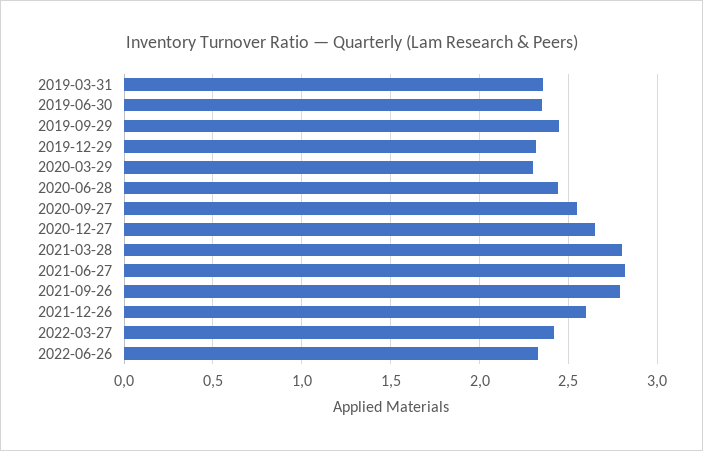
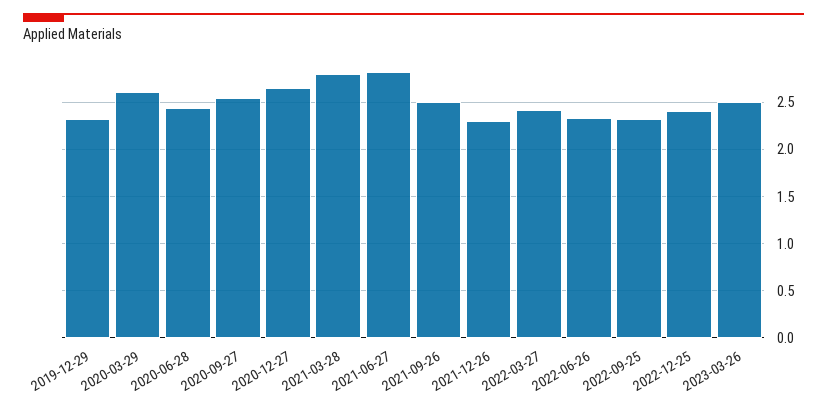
2019-03-31: 2.35 -> none
2019-06-30: 2.35 -> none
2019-09-29: 2.45 -> none
2020-03-29: 2.3 -> 2.6
2021-09-26: 2.8 -> 2.5
2021-12-26: 2.6 -> 2.3
2022-09-25: none -> 2.3
2022-12-25: none -> 2.4
2023-03-26: none -> 2.5

